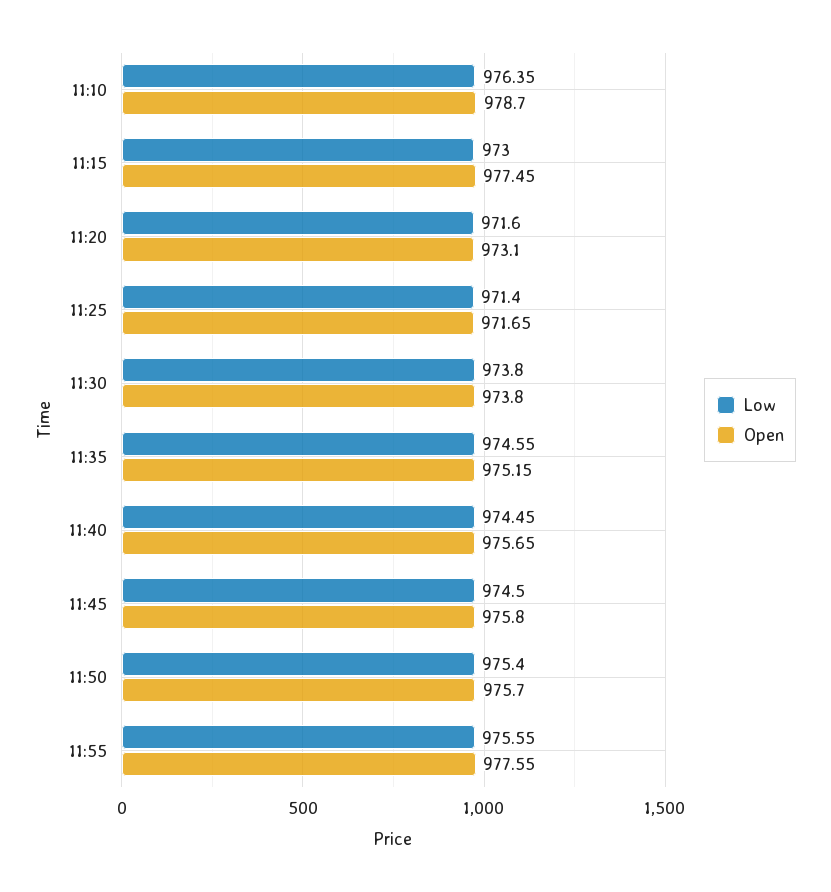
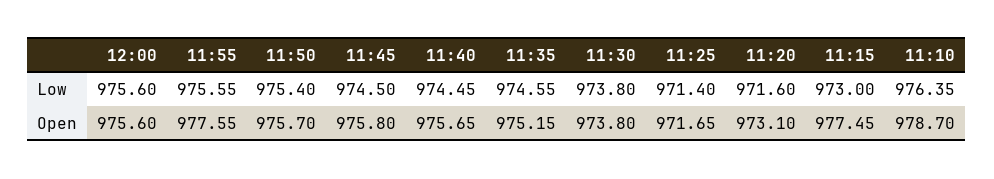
Low, 12:00: none -> 975.6
Open, 12:00: none -> 975.6

